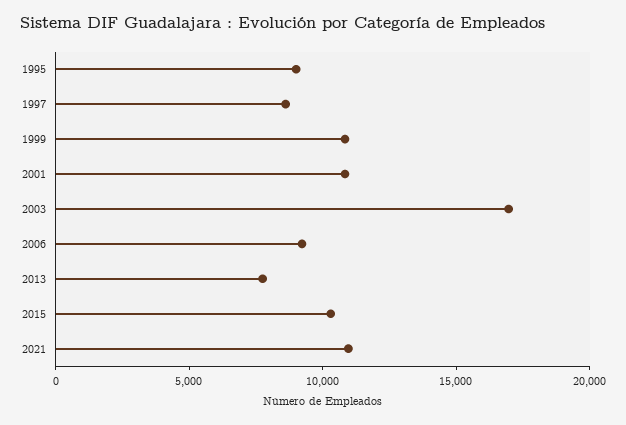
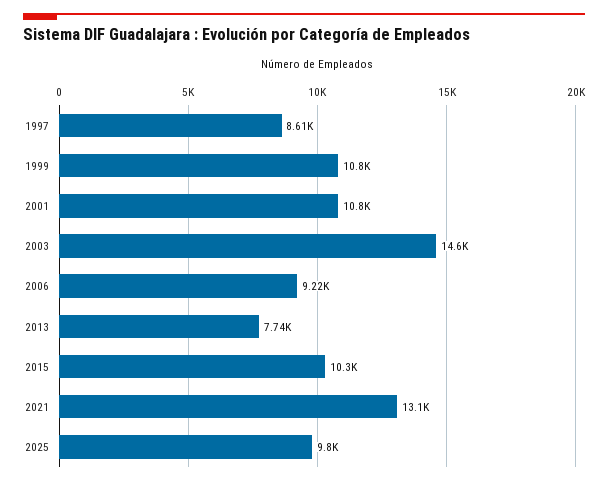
1995: 9000 -> none
2003: 17000 -> 14600
2021: 11000 -> 13100
2025: none -> 9800

